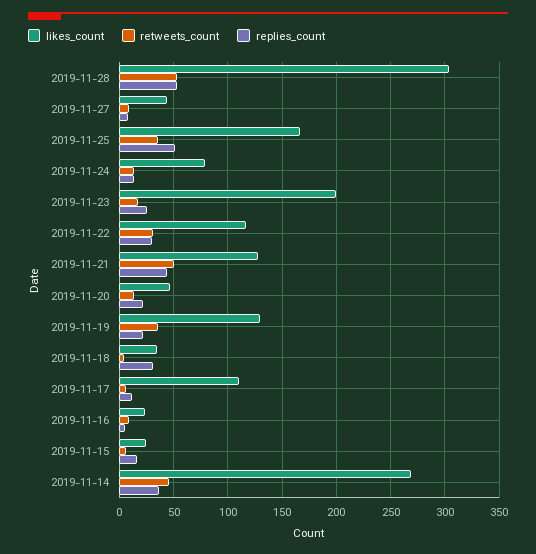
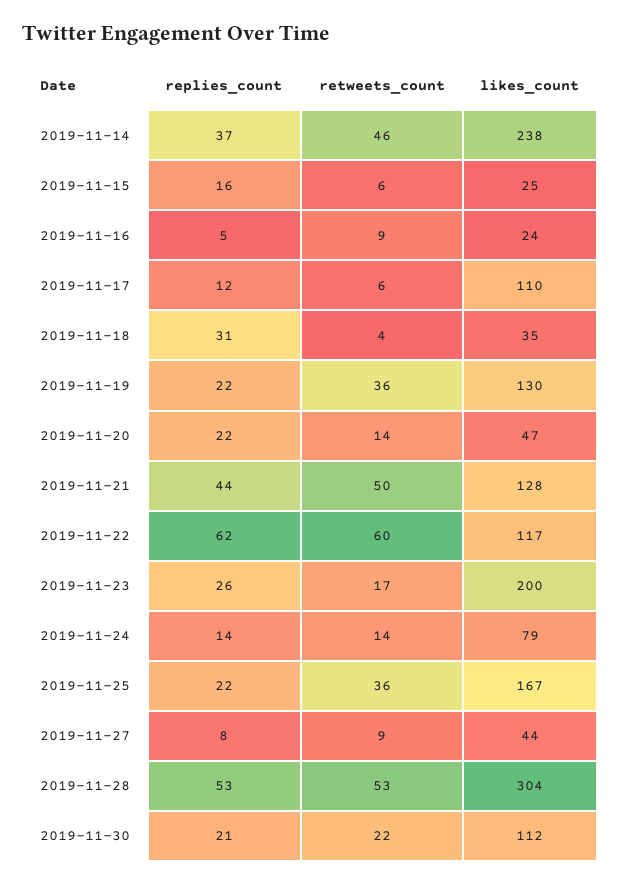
replies_count, 2019-11-25: 50 -> 22
retweets_count, 2019-11-22: 30 -> 60
replies_count, 2019-11-22: 30 -> 62
likes_count, 2019-11-14: 270 -> 238
replies_count, 2019-11-30: none -> 21
retweets_count, 2019-11-30: none -> 22
likes_count, 2019-11-30: none -> 112

